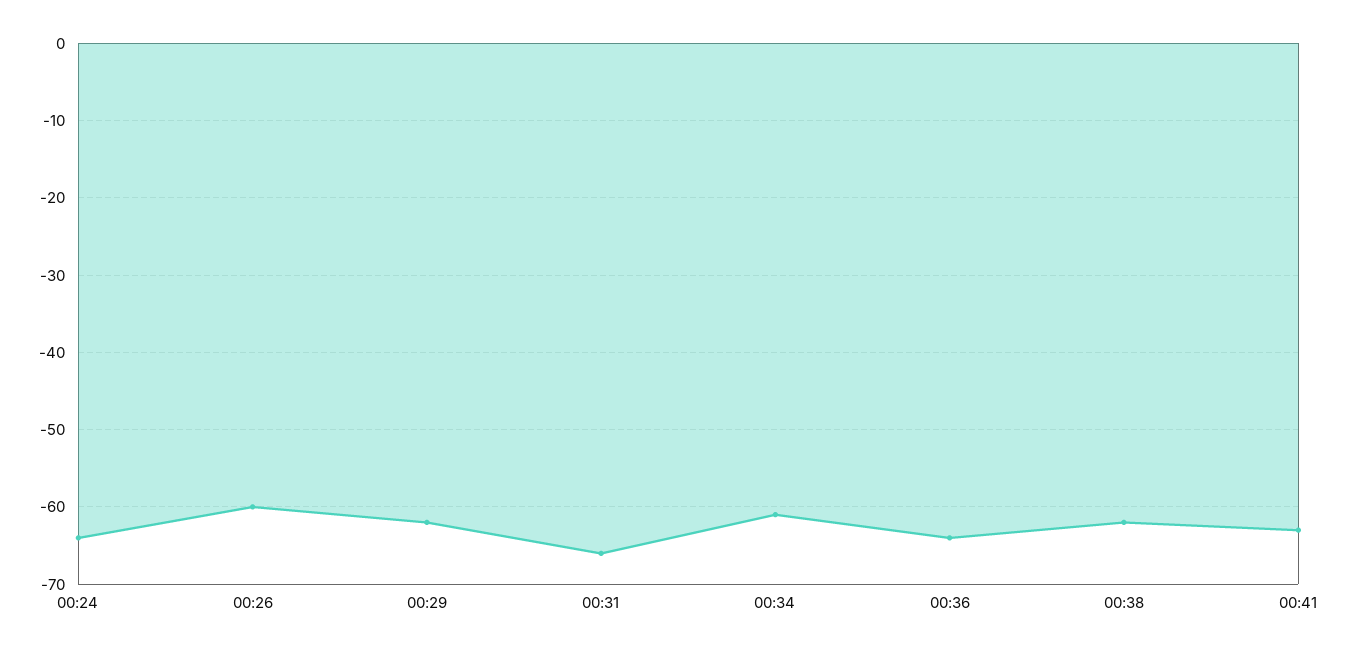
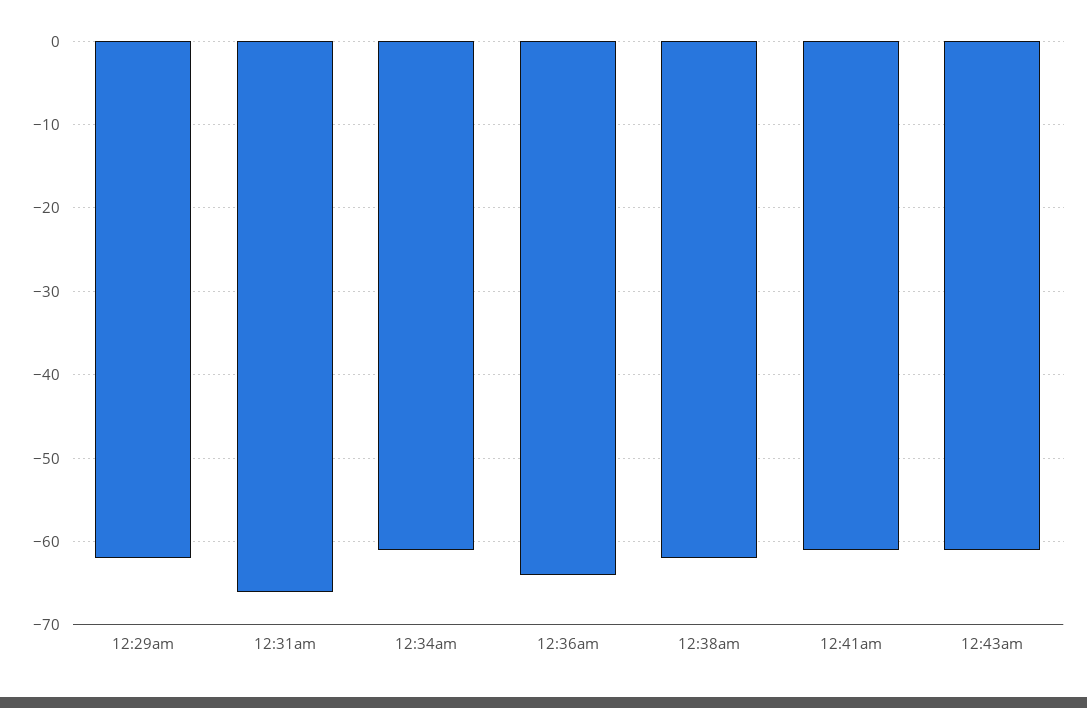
00:24: -64 -> none
00:26: -60 -> none
00:41: -63 -> -61
12:43am: none -> -61

